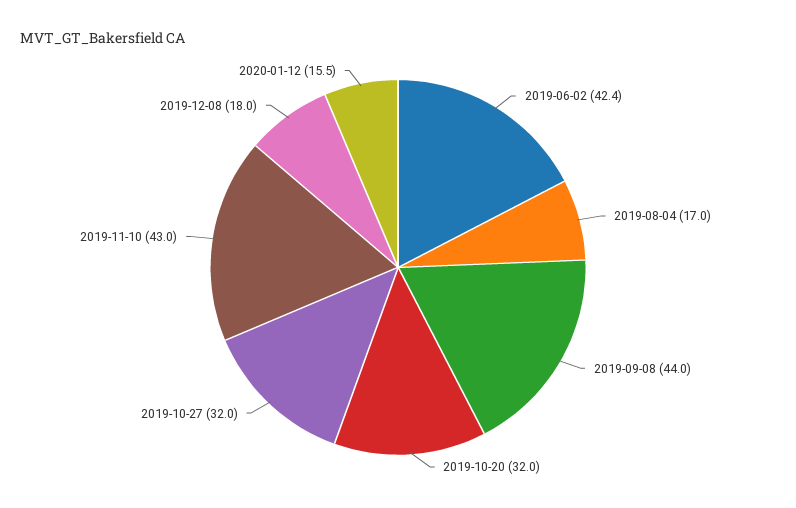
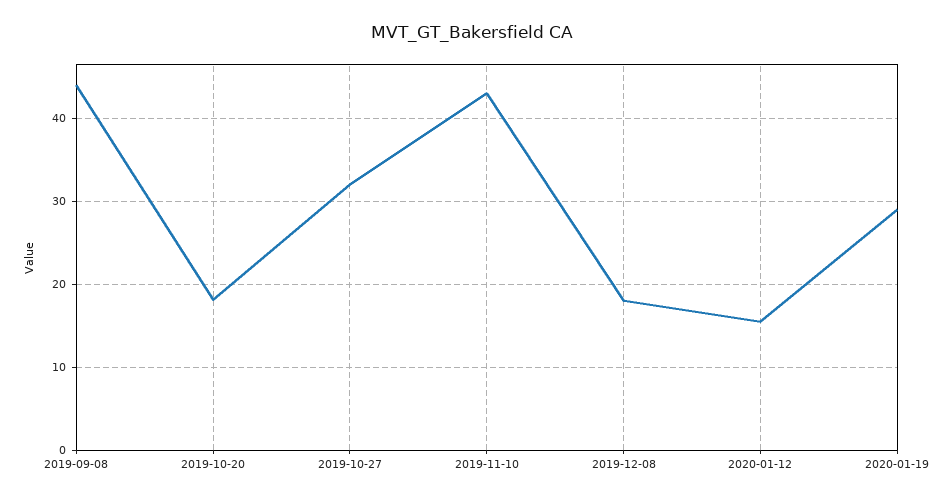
2019-06-02: 42.4 -> none
2019-08-04: 17 -> none
2019-10-20: 32 -> 18
2020-01-19: none -> 29

